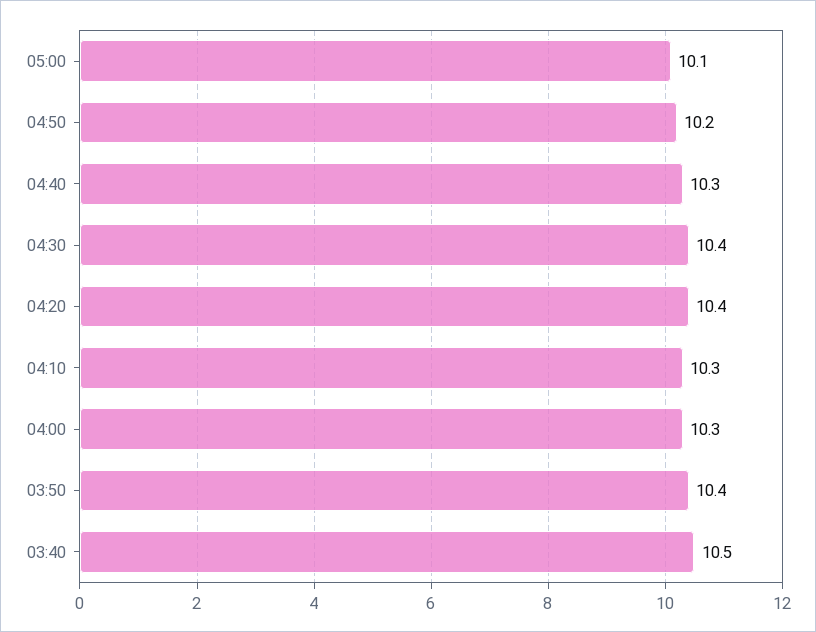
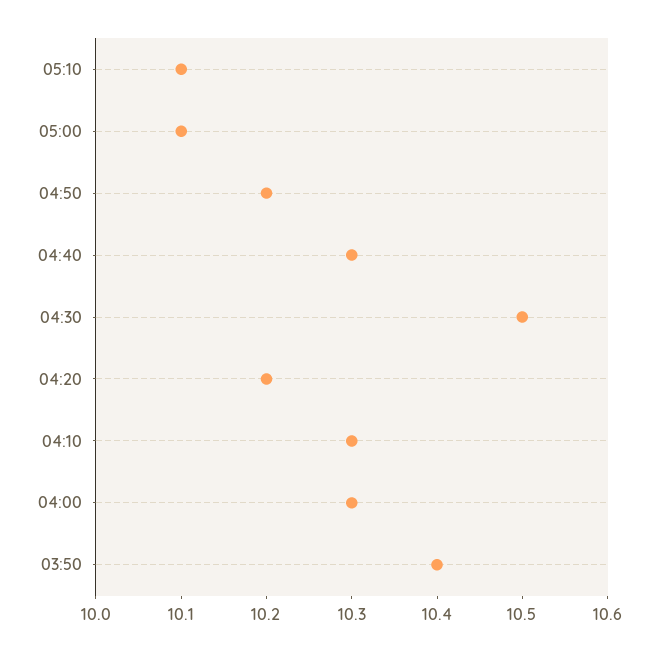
04:30: 10.4 -> 10.5
04:20: 10.4 -> 10.2
03:40: 10.5 -> none
05:10: none -> 10.1

